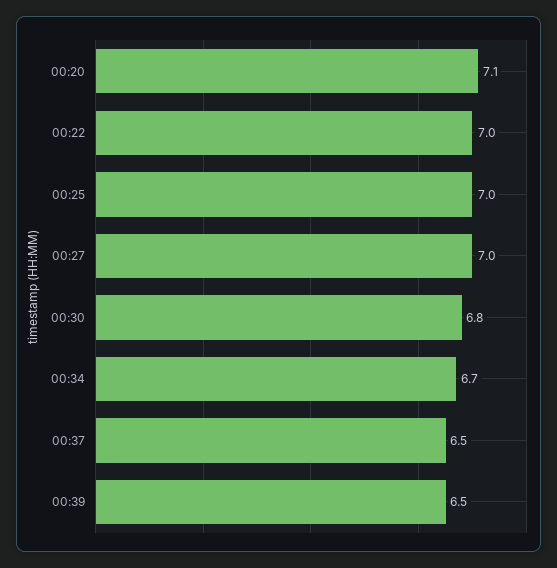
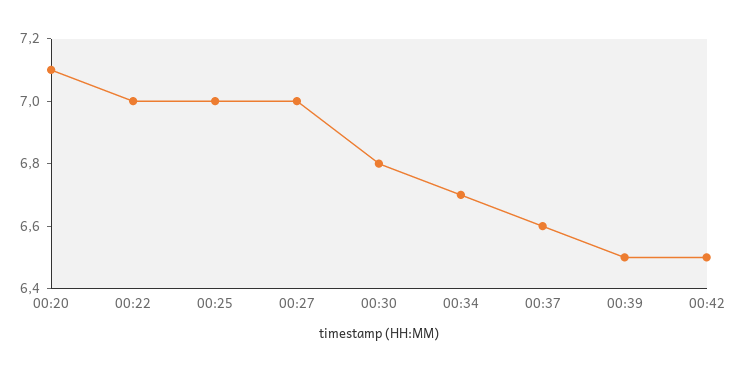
00:37: 6.5 -> 6.6
00:42: none -> 6.5

